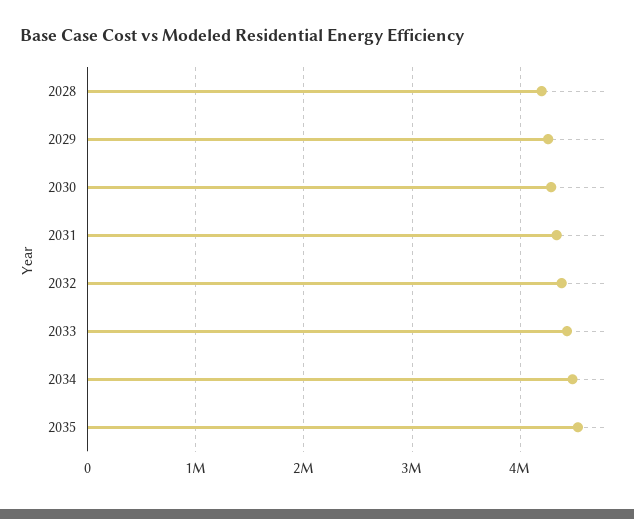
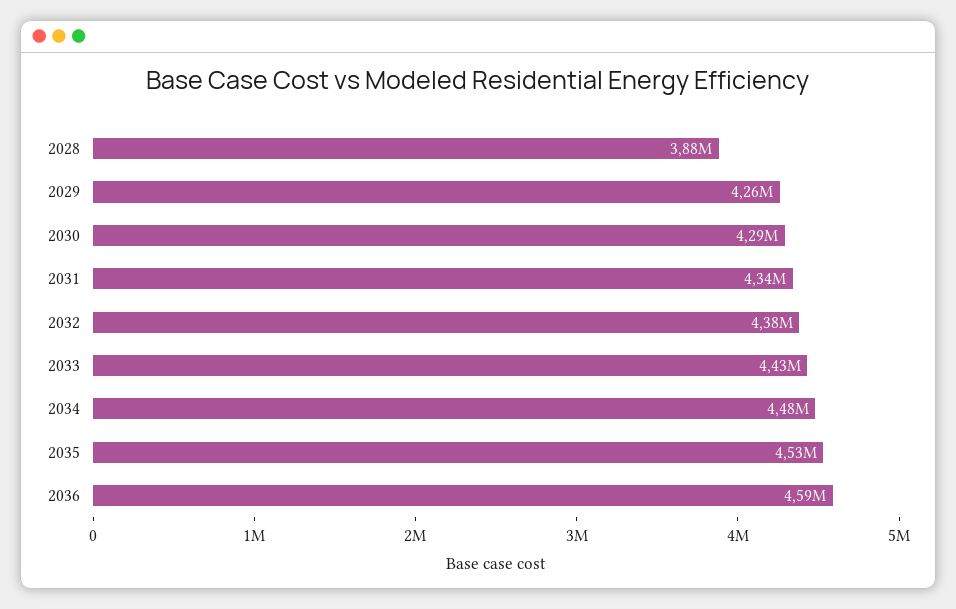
2028: 4200000 -> 3880000
2036: none -> 4590000

